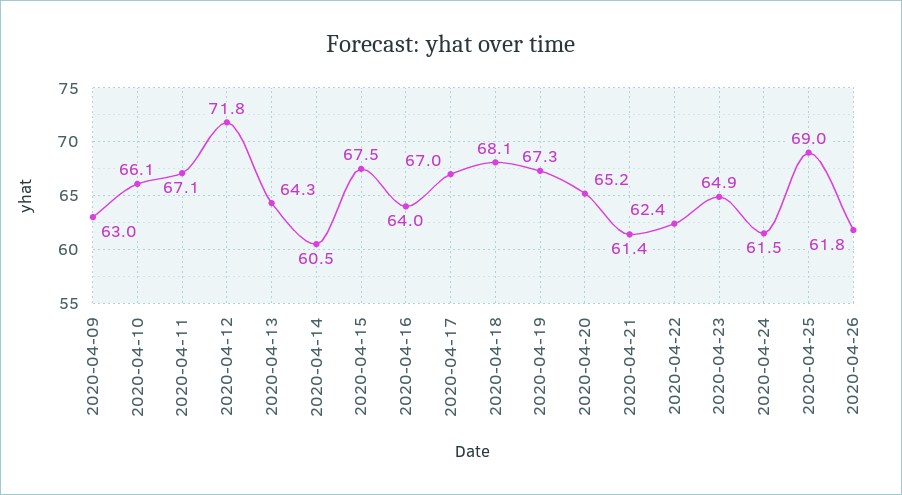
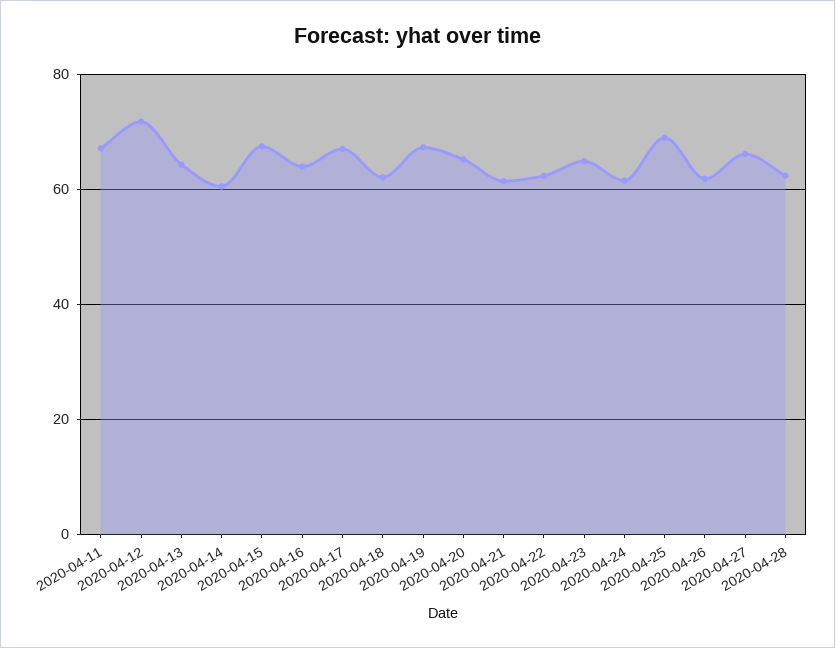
2020-04-09: 63 -> none
2020-04-10: 66.1 -> none
2020-04-18: 68.1 -> 62
2020-04-27: none -> 66
2020-04-28: none -> 62

